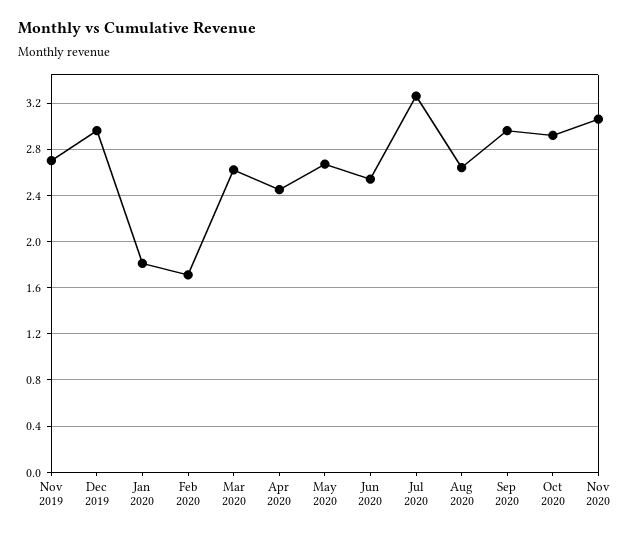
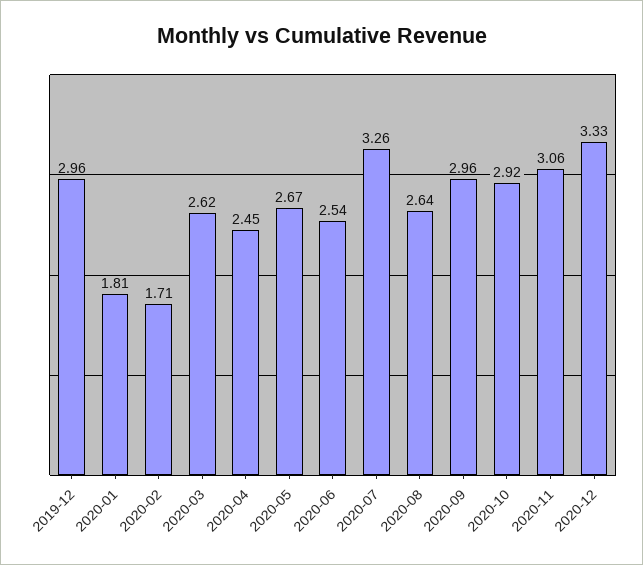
Nov 2019: 2.7 -> none
2020-12: none -> 3.33

